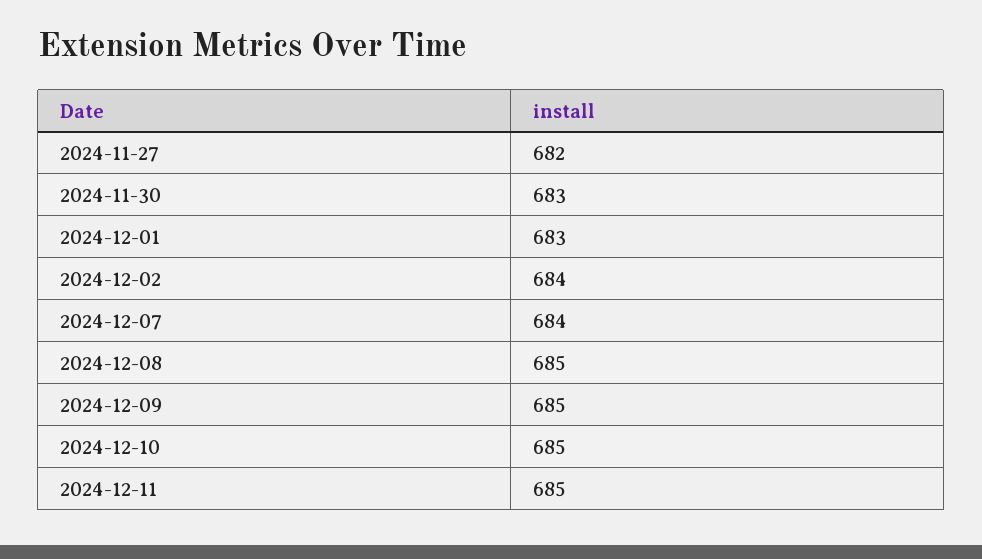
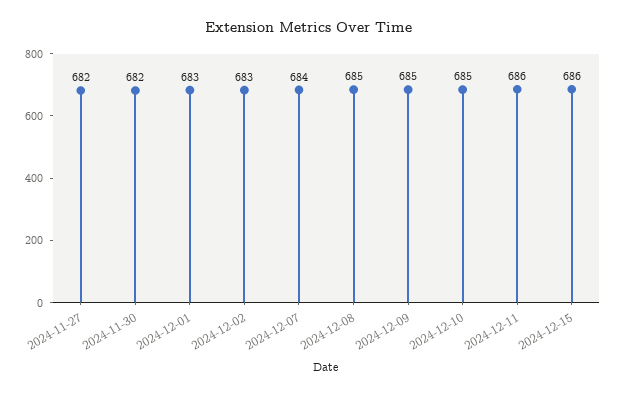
2024-11-30: 683 -> 682
2024-12-02: 684 -> 683
2024-12-11: 685 -> 686
2024-12-15: none -> 686

